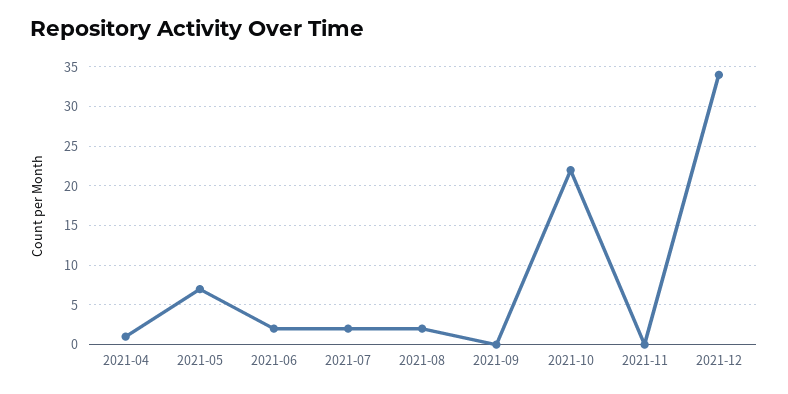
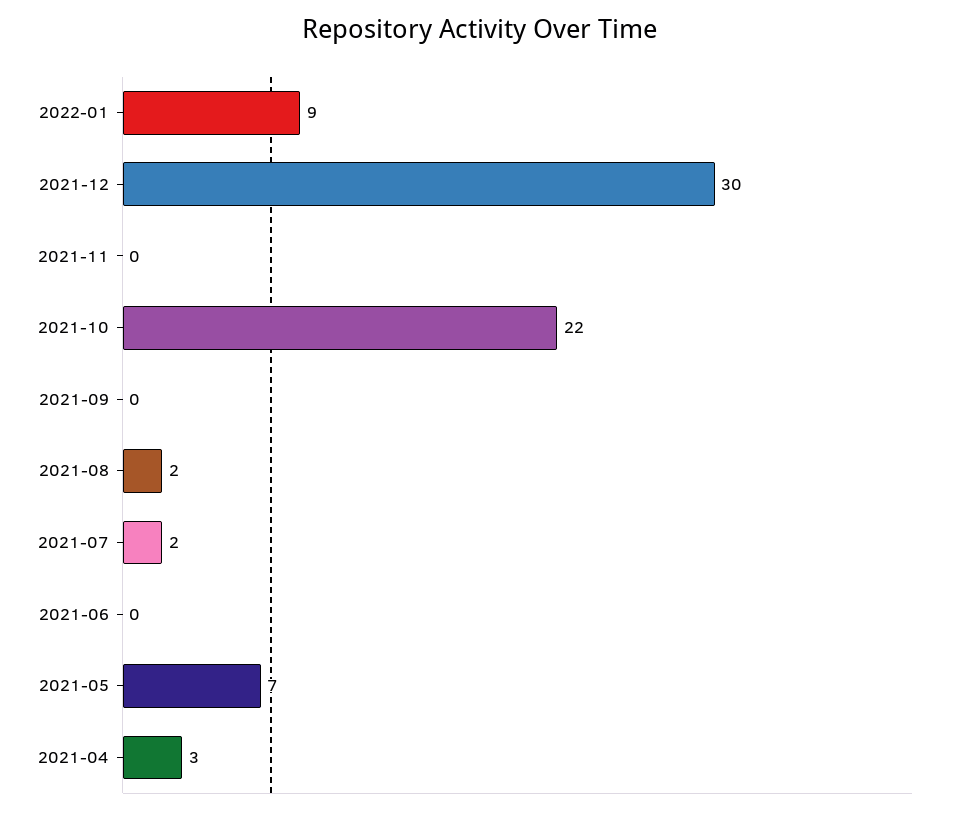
2021-04: 1 -> 3
2021-06: 2 -> 0
2021-12: 34 -> 30
2022-01: none -> 9

